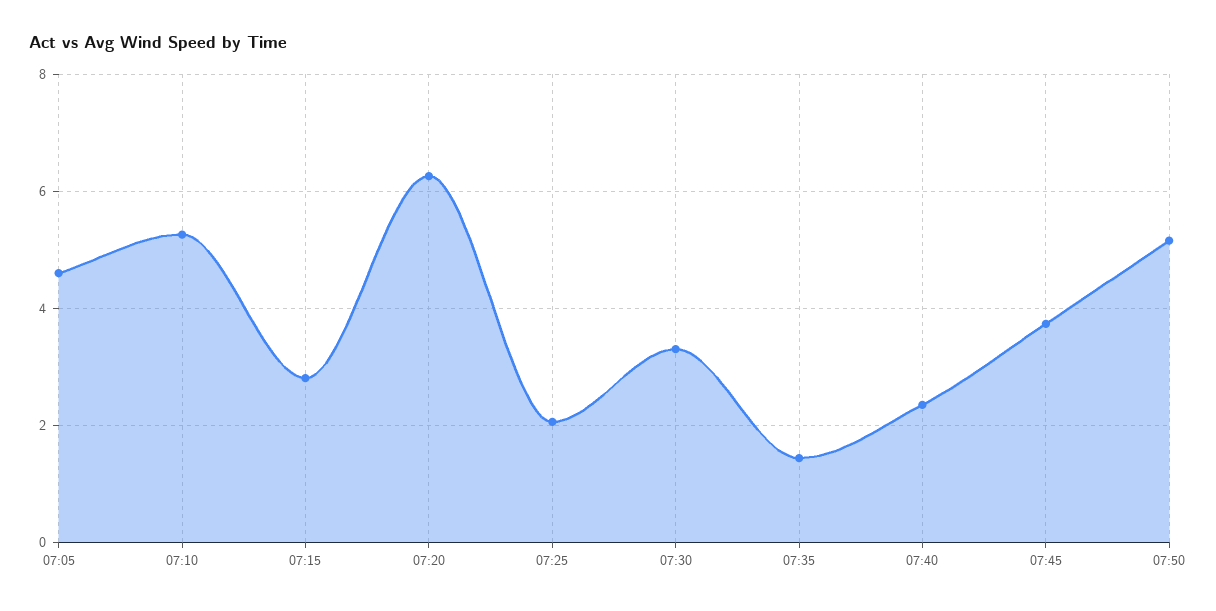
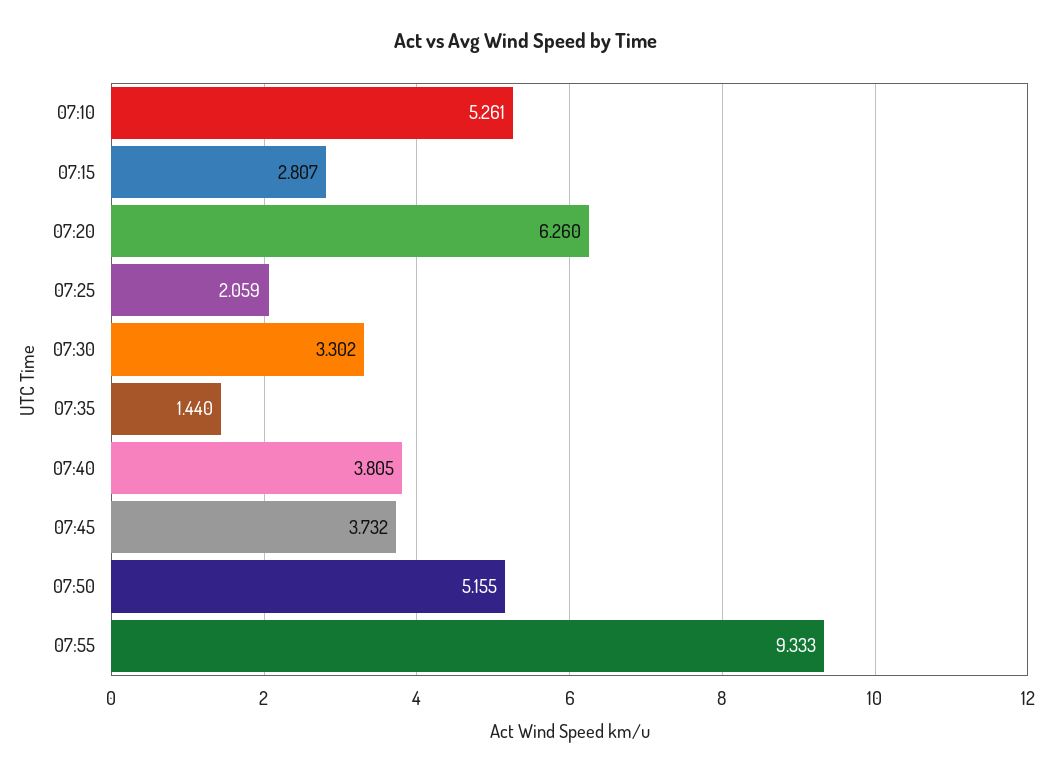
07:05: 4.6 -> none
07:40: 2.4 -> 3.805
07:55: none -> 9.333

